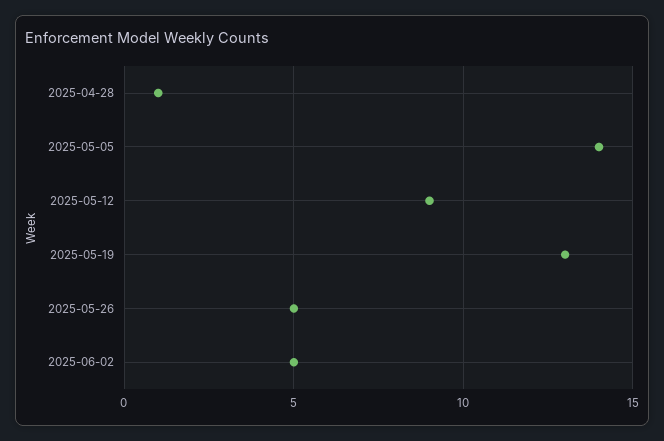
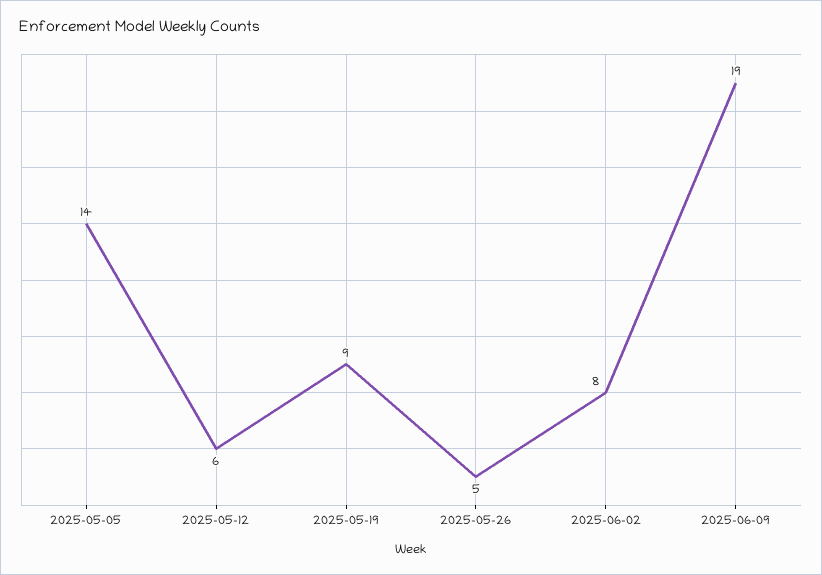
2025-04-28: 1 -> none
2025-05-12: 9 -> 6
2025-05-19: 13 -> 9
2025-06-02: 5 -> 8
2025-06-09: none -> 19

